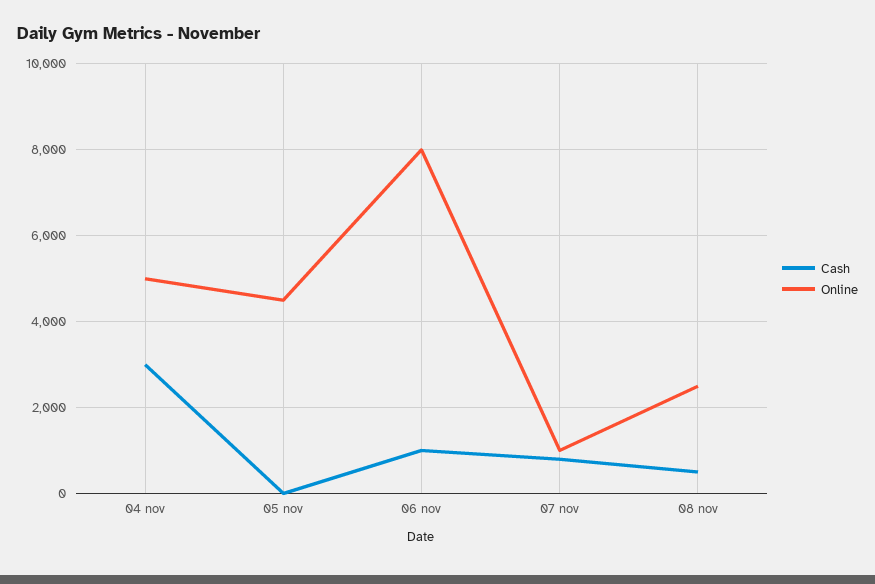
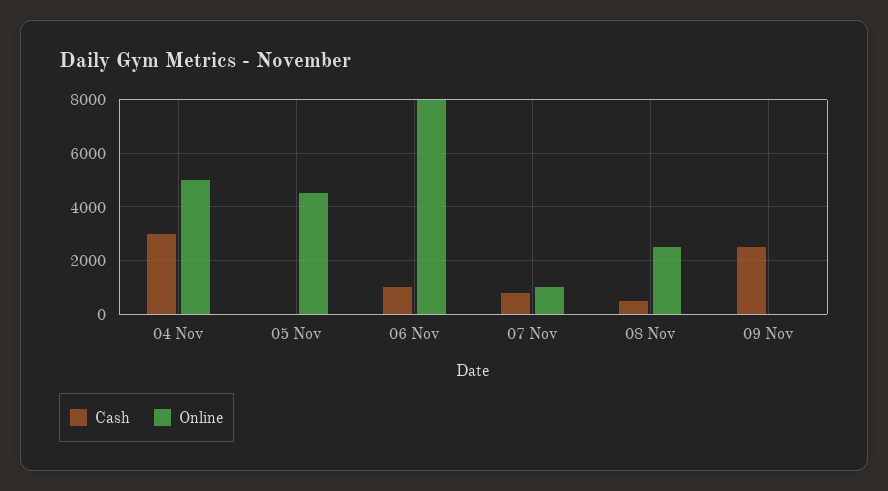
Cash, 09 Nov: none -> 2500
Online, 09 Nov: none -> 0

